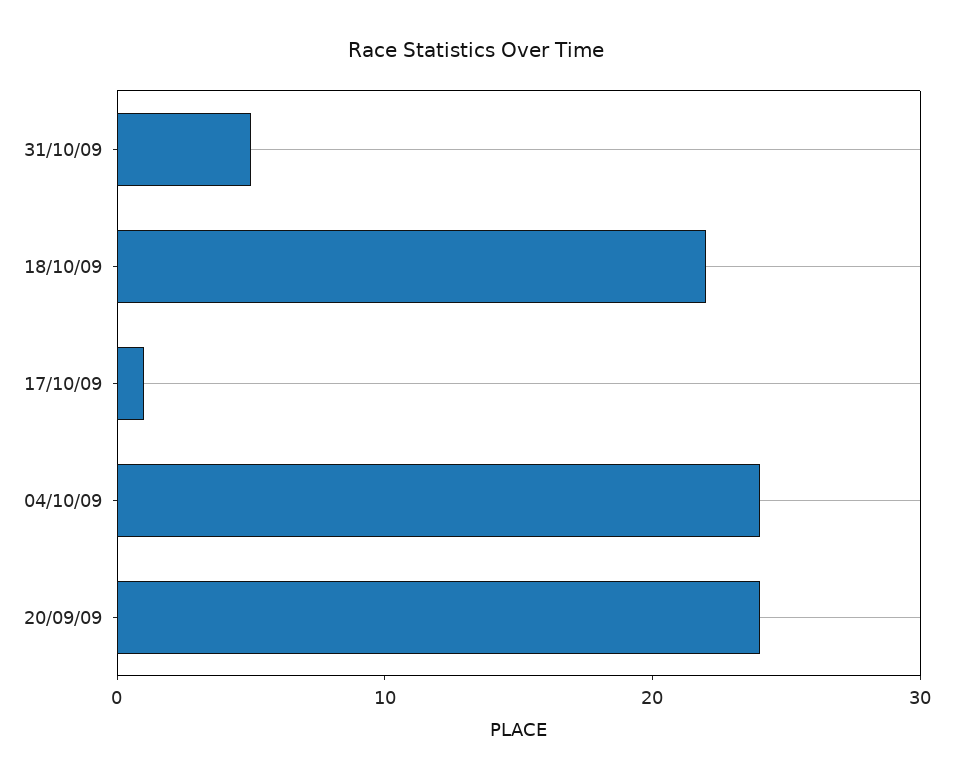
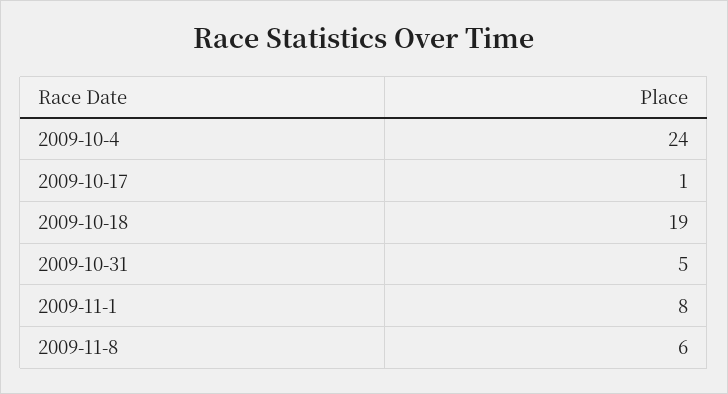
18/10/09: 22 -> 19
20/09/09: 24 -> none
2009-11-1: none -> 8
2009-11-8: none -> 6

